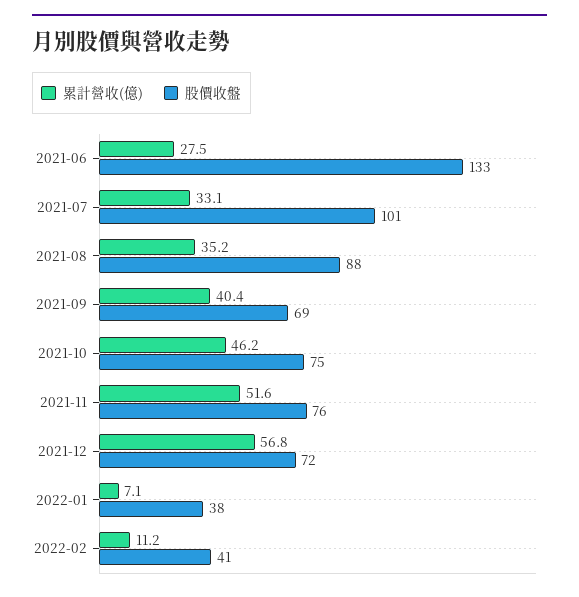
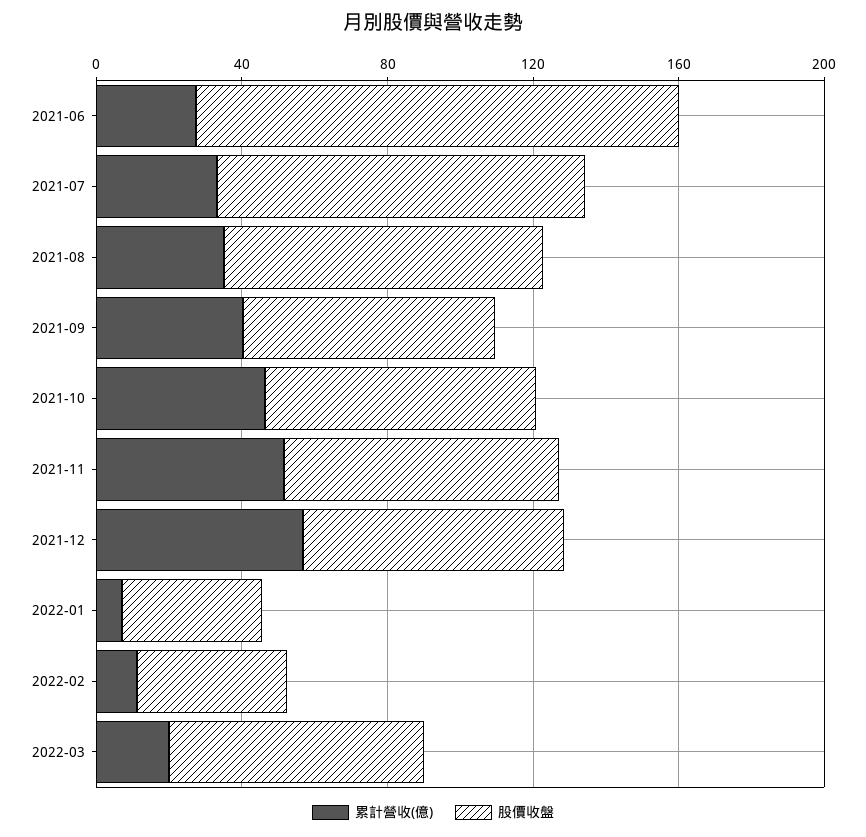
累計營收(億), 2022-03: none -> 20
股價收盤, 2022-03: none -> 70

